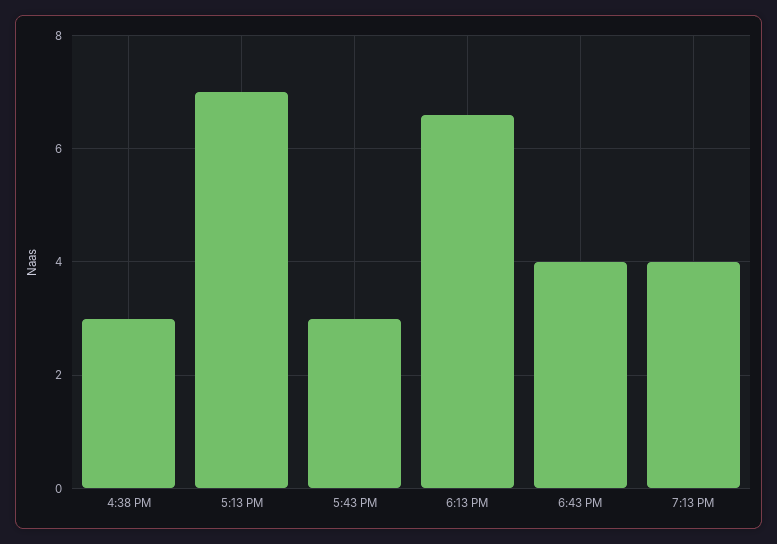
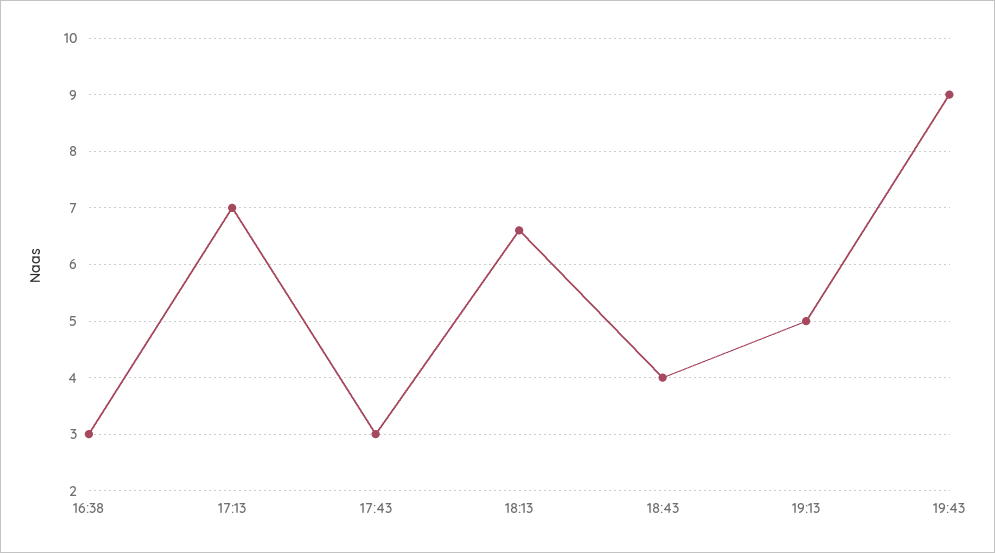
7:13 PM: 4 -> 5
19:43: none -> 9

